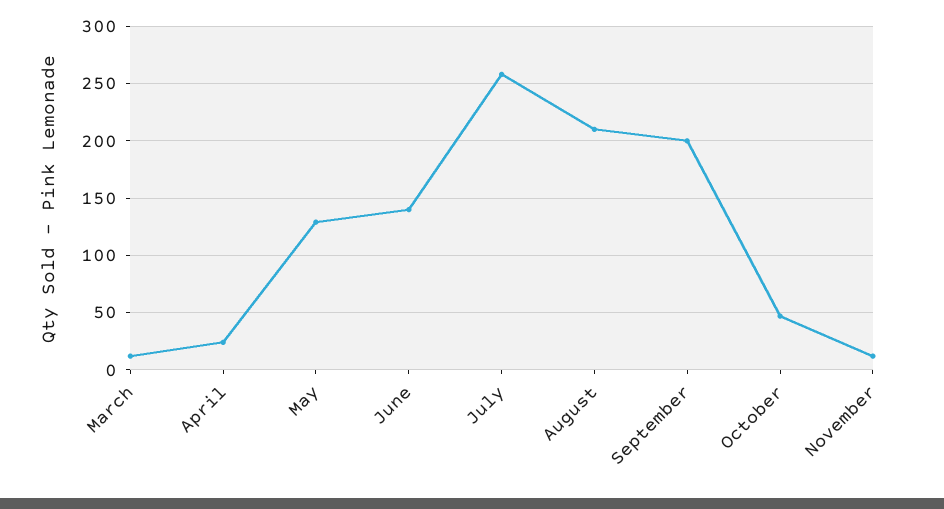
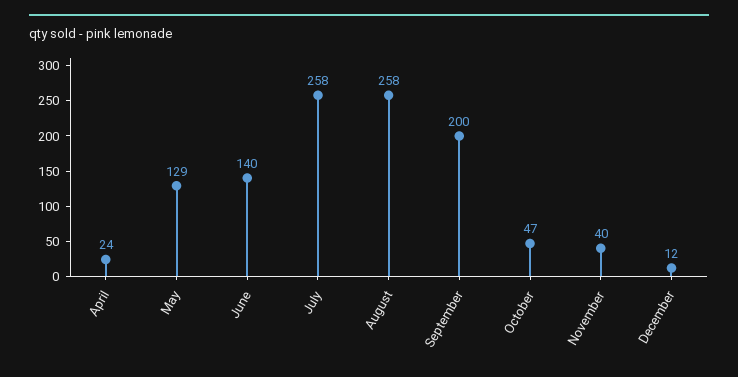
March: 10 -> none
August: 210 -> 258
November: 10 -> 40
December: none -> 12

